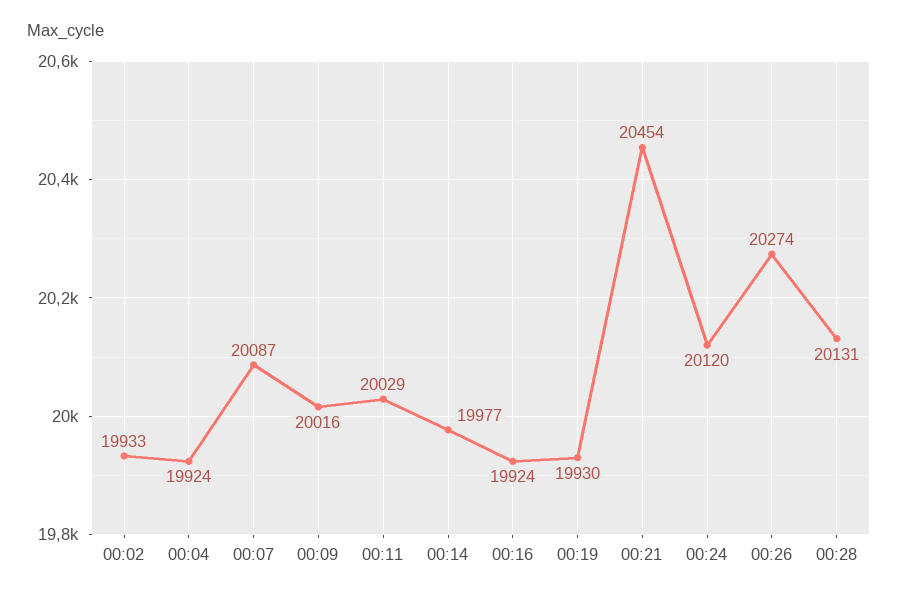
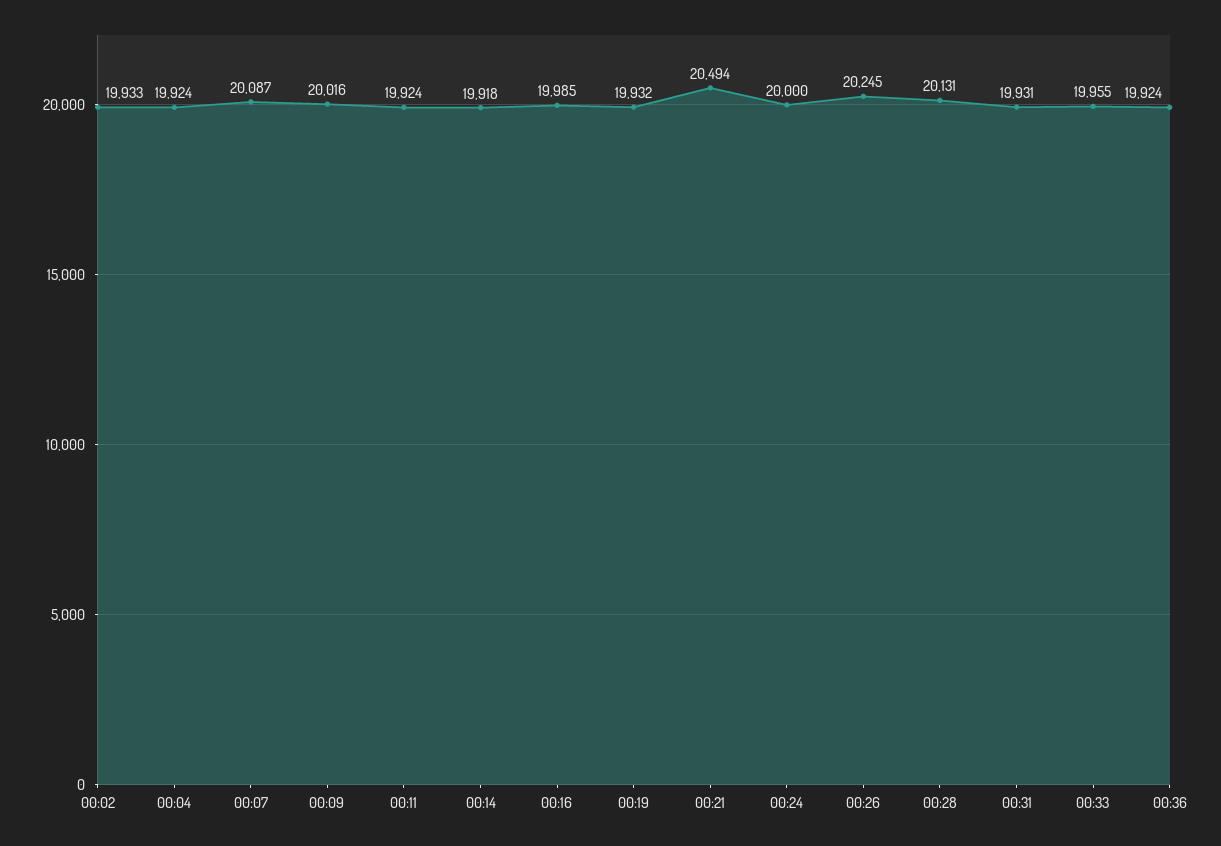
00:11: 20029 -> 19924
00:14: 19977 -> 19918
00:16: 19924 -> 19985
00:19: 19930 -> 19932
00:21: 20454 -> 20494
00:24: 20120 -> 20000
00:26: 20274 -> 20245
00:31: none -> 19931
00:33: none -> 19955
00:36: none -> 19924

